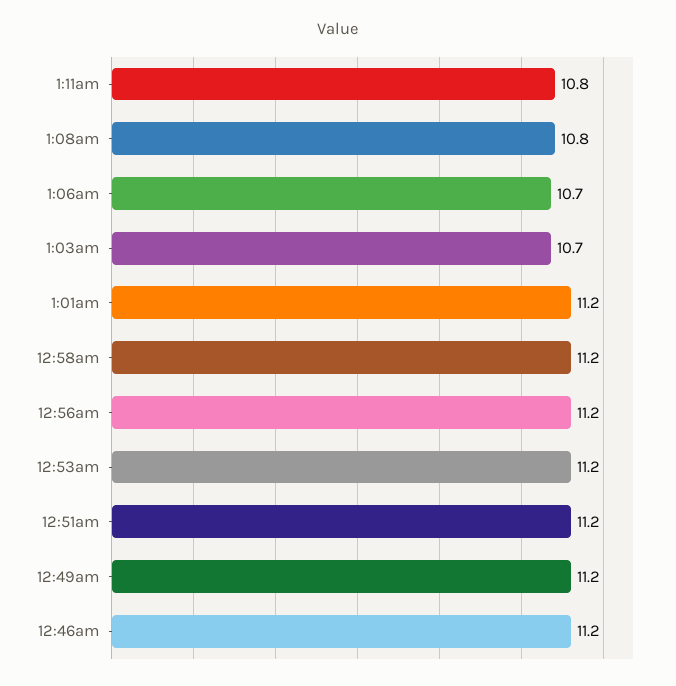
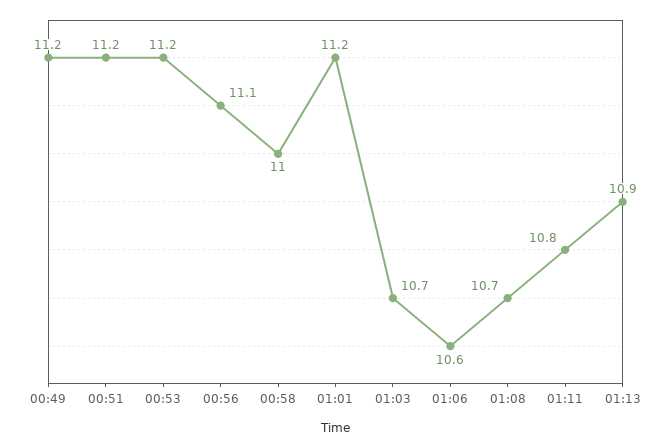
1:08am: 10.8 -> 10.7
1:06am: 10.7 -> 10.6
12:58am: 11.2 -> 11
12:56am: 11.2 -> 11.1
12:46am: 11.2 -> none
01:13: none -> 10.9

